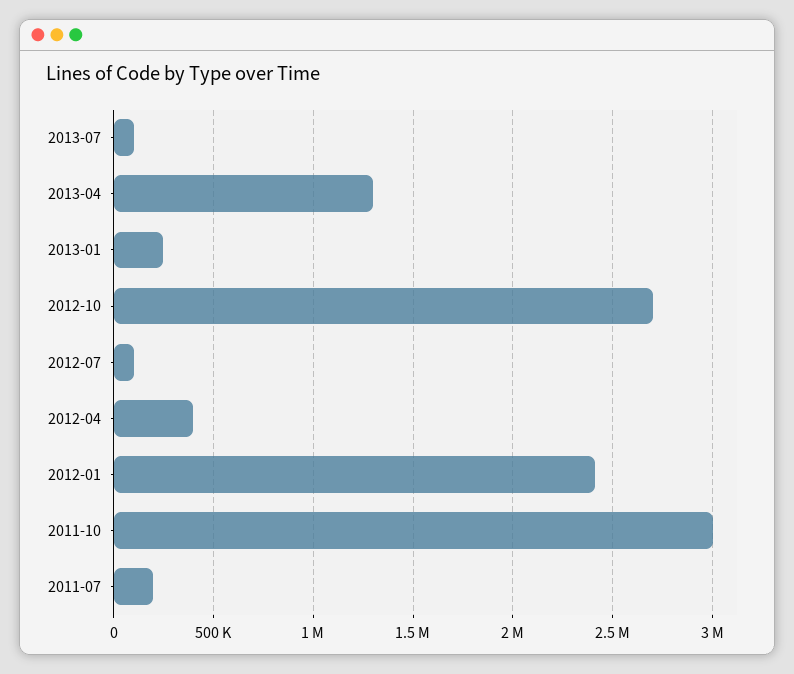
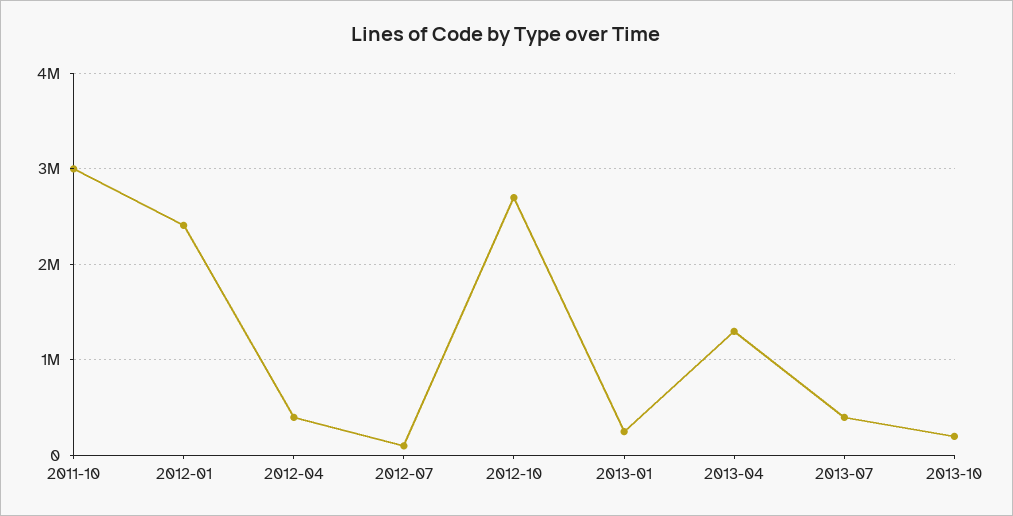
2013-07: 100000 -> 400000
2011-07: 200000 -> none
2013-10: none -> 200000

